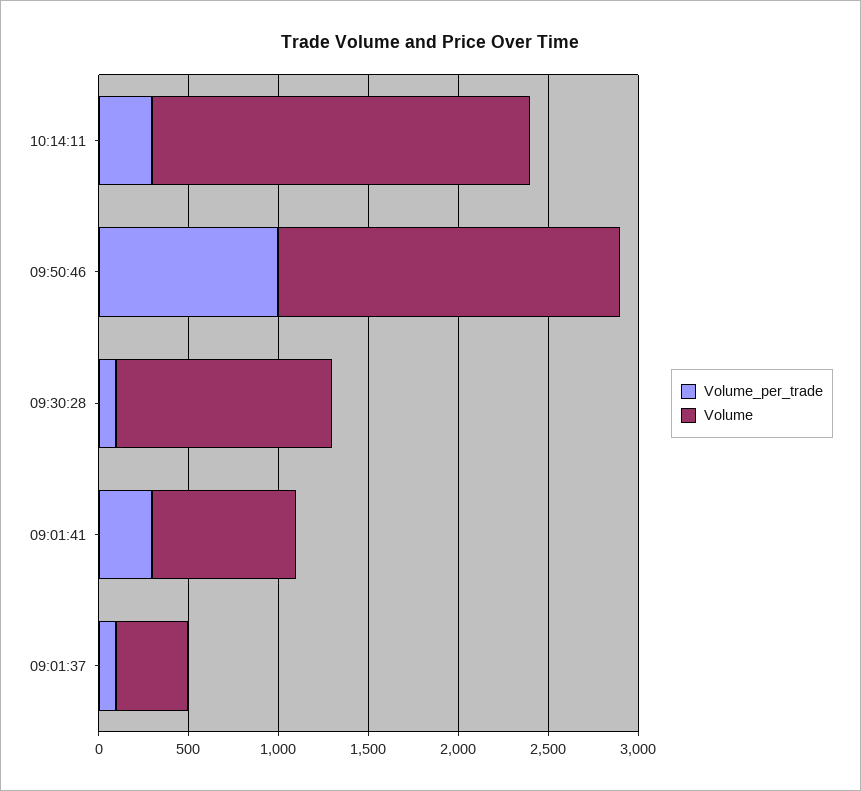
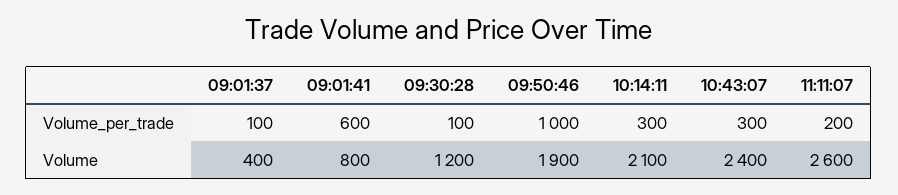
Volume_per_trade, 09:01:41: 300 -> 600
Volume_per_trade, 10:43:07: none -> 300
Volume_per_trade, 11:11:07: none -> 200
Volume, 10:43:07: none -> 2400
Volume, 11:11:07: none -> 2600

